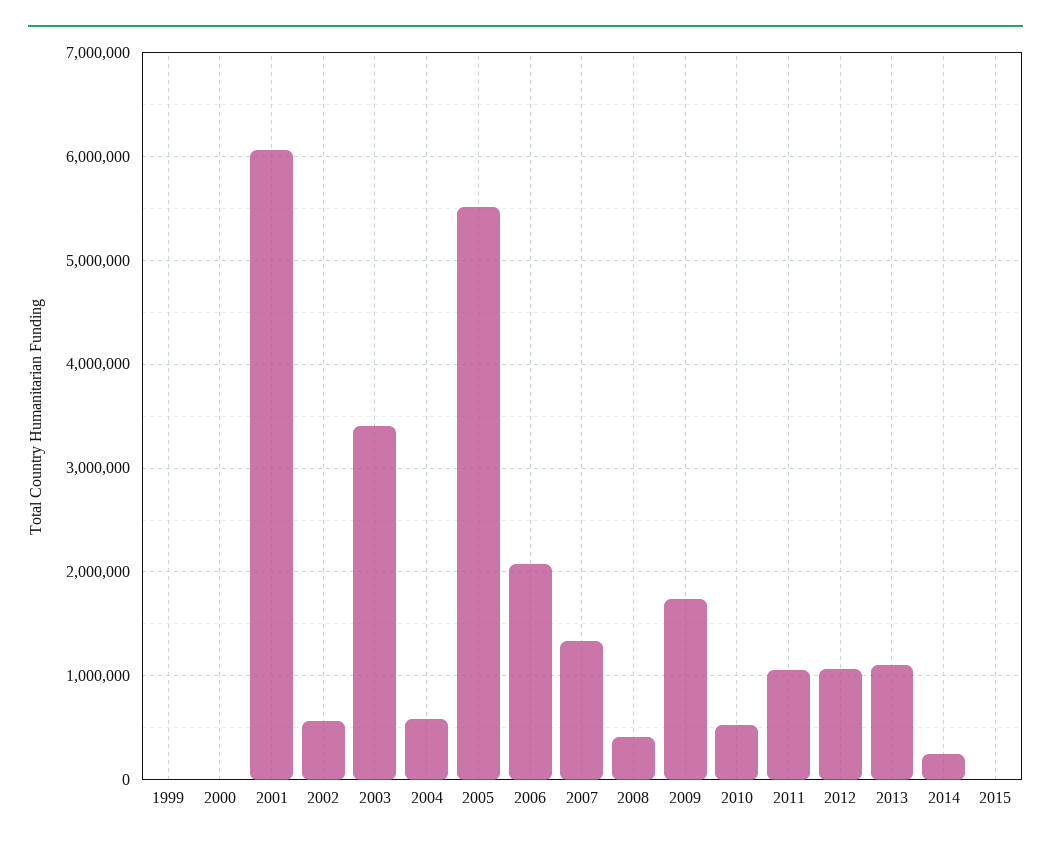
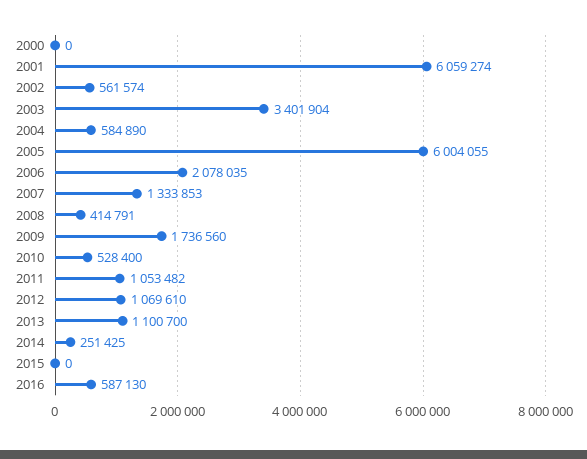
1999: 0 -> none
2005: 5500000 -> 6004055
2016: none -> 587130

